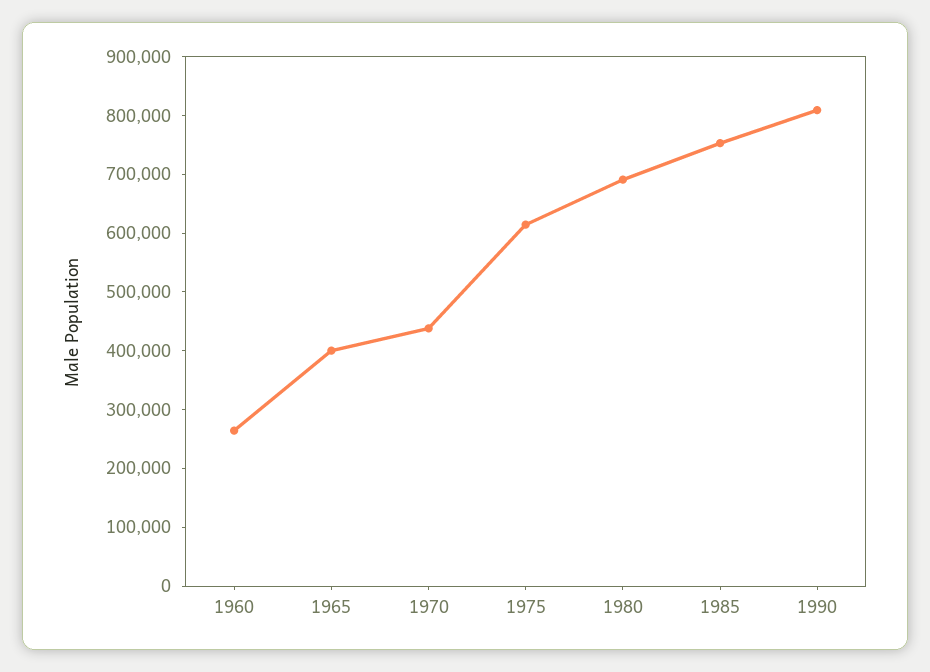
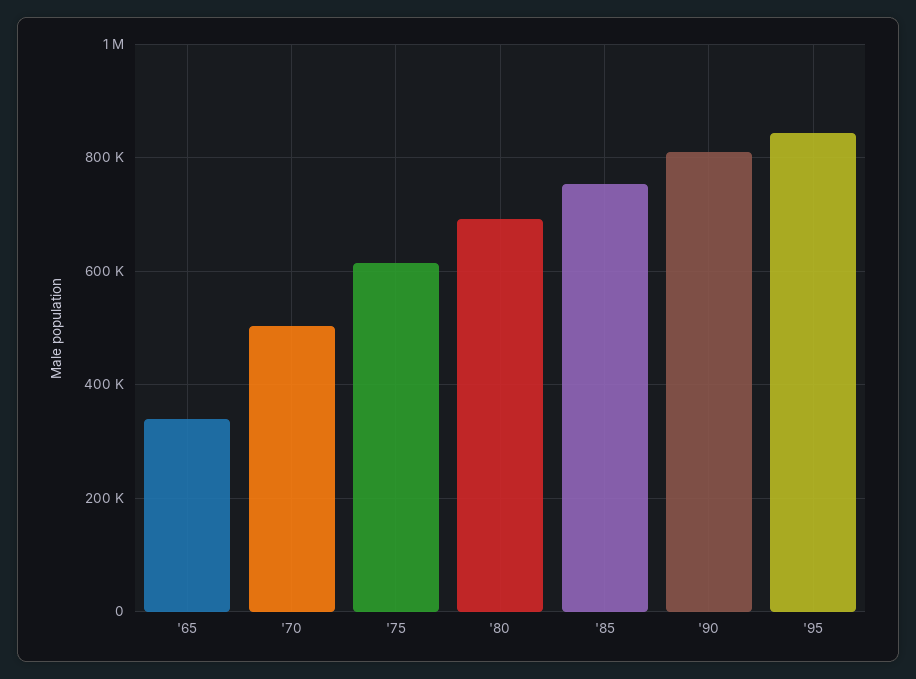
1960: 260000 -> none
1965: 400000 -> 340000
1970: 440000 -> 500000
'95: none -> 840000

